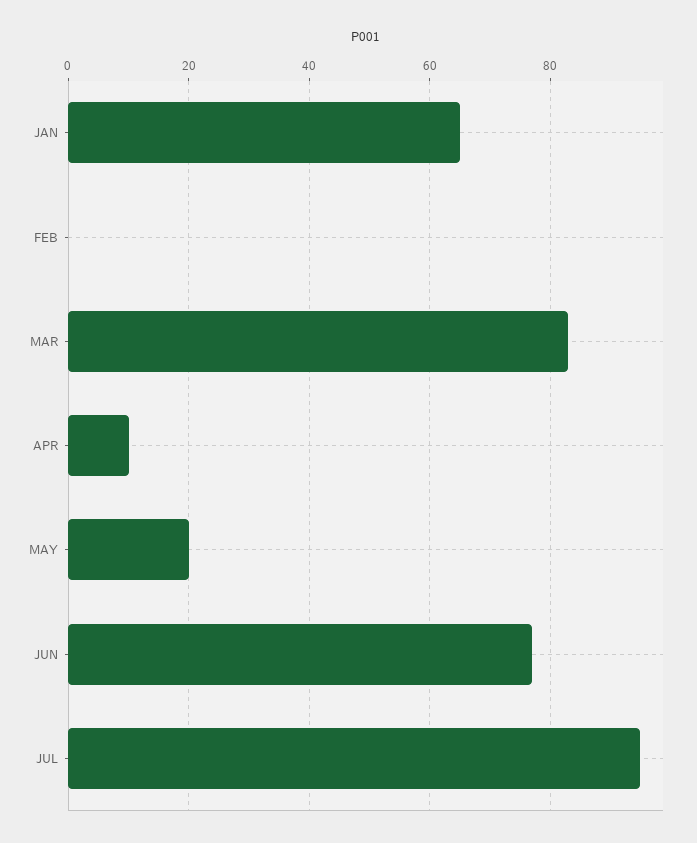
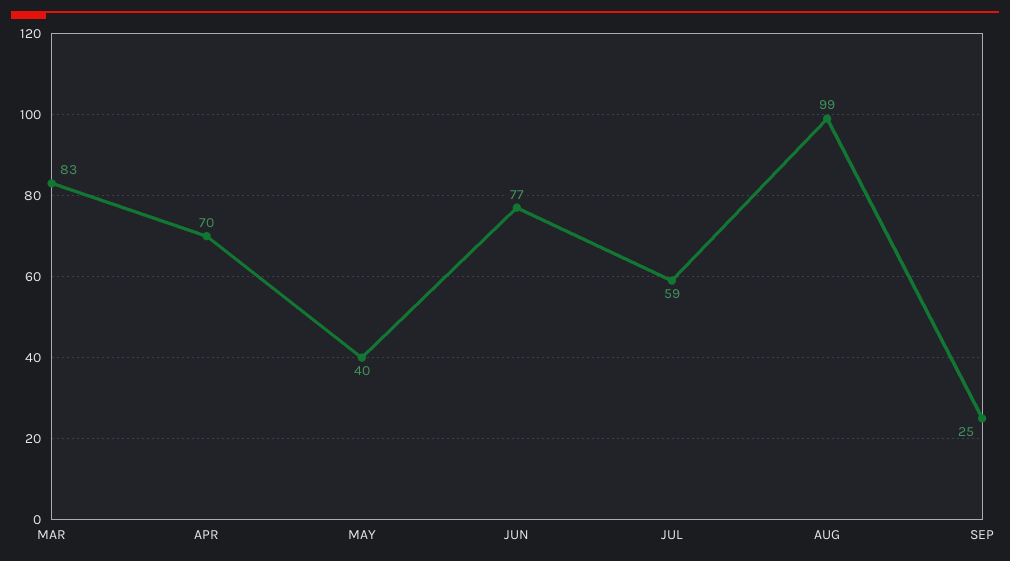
JAN: 65 -> none
FEB: 0 -> none
APR: 10 -> 70
MAY: 20 -> 40
JUL: 95 -> 59
AUG: none -> 99
SEP: none -> 25

